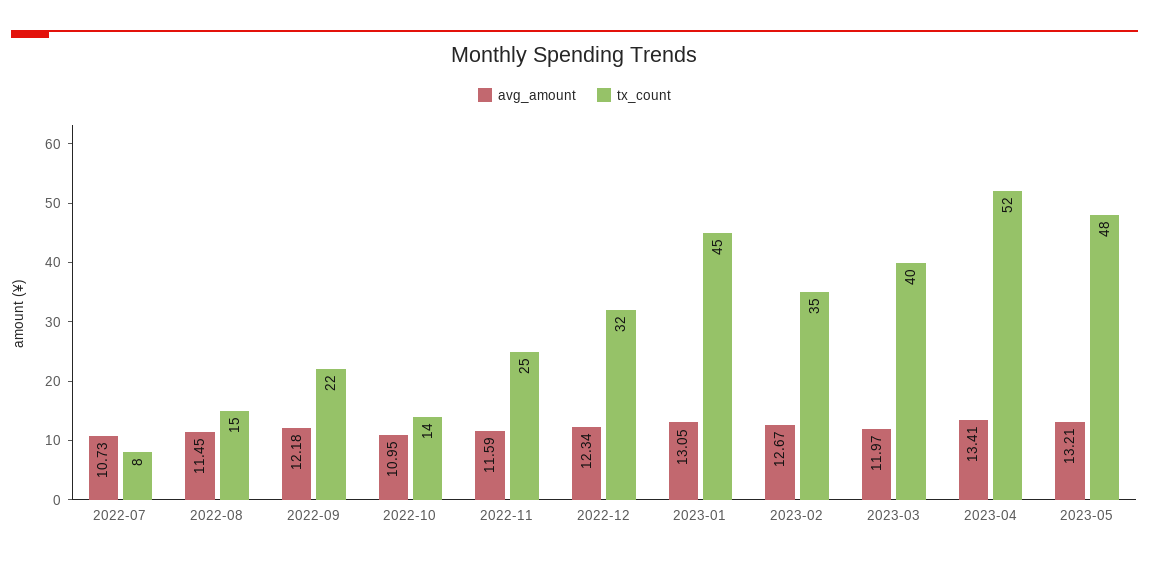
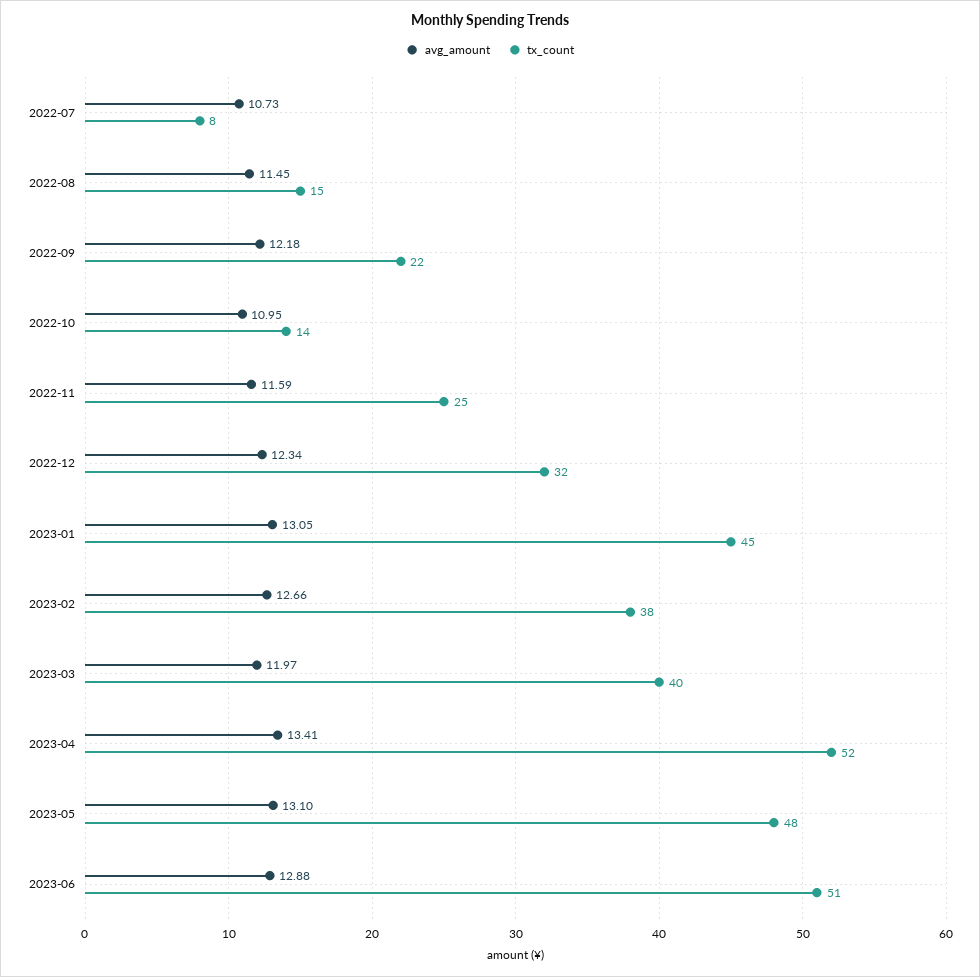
avg_amount, 2023-02: 12.67 -> 12.66
tx_count, 2023-02: 35 -> 38
avg_amount, 2023-05: 13.21 -> 13.1
avg_amount, 2023-06: none -> 12.88
tx_count, 2023-06: none -> 51

